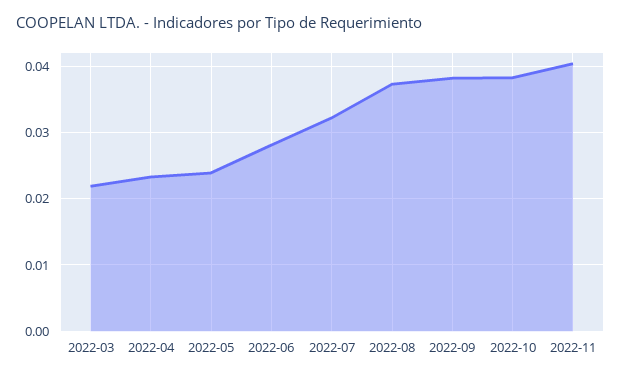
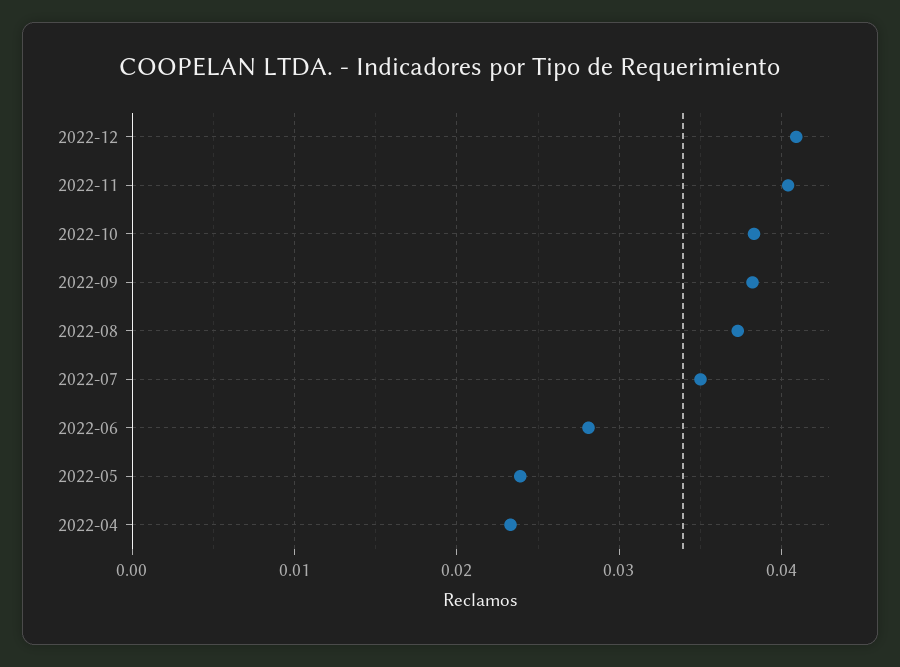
2022-03: 0.022 -> none
2022-07: 0.032 -> 0.035
2022-12: none -> 0.041

